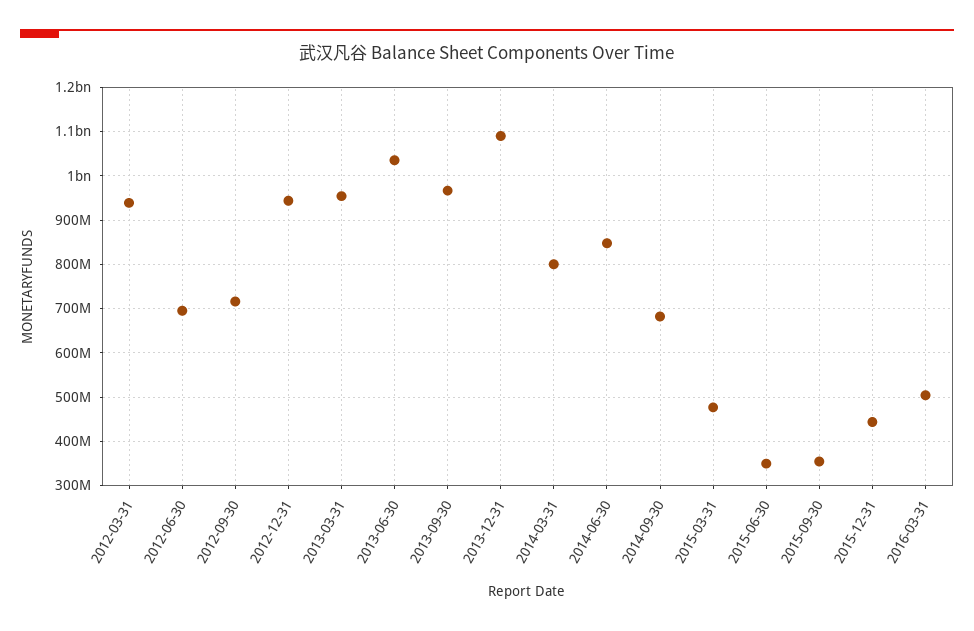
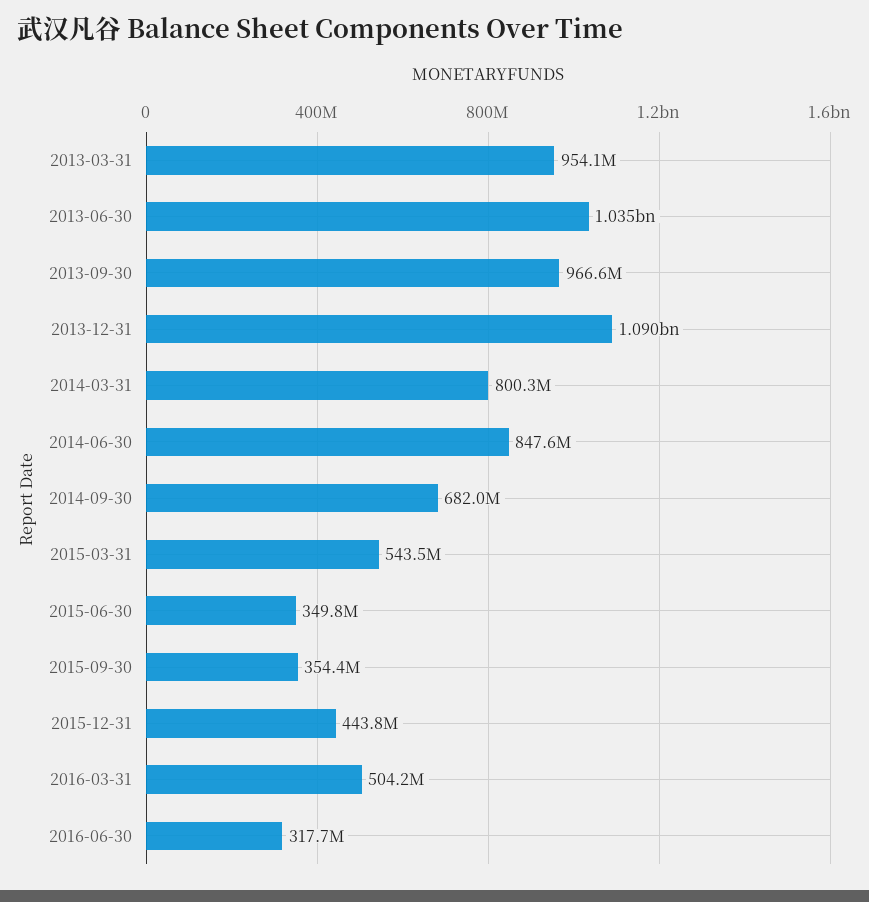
2012-03-31: 940000000 -> none
2012-06-30: 700000000 -> none
2012-09-30: 720000000 -> none
2012-12-31: 940000000 -> none
2015-03-31: 480000000 -> 543500000
2016-06-30: none -> 317700000

